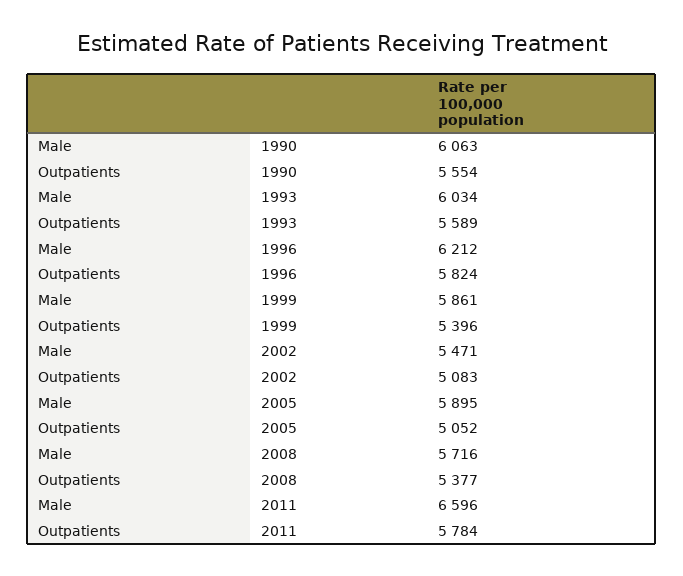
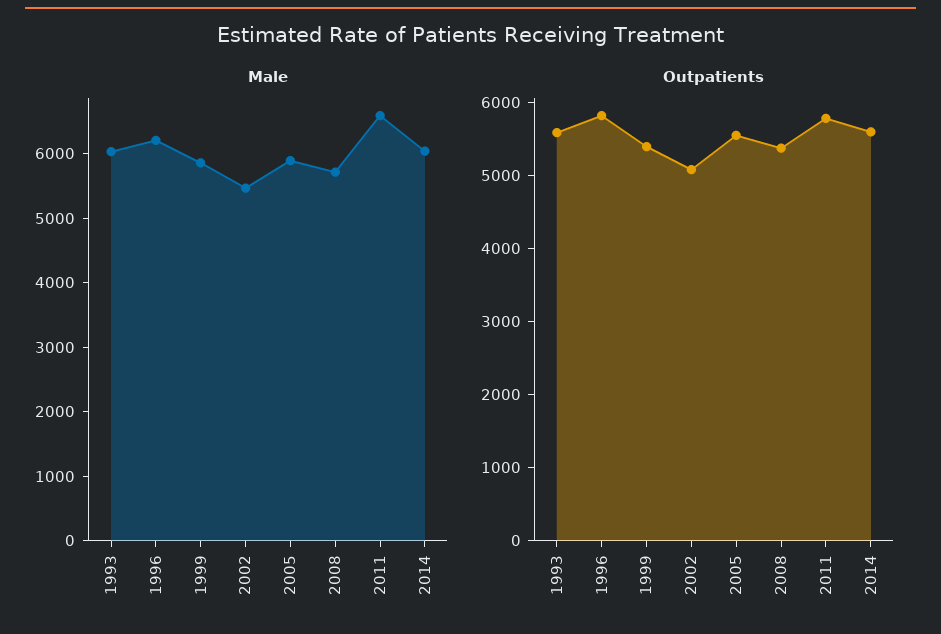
Male, 1990: 6063 -> none
Outpatients, 1990: 5554 -> none
Outpatients, 2005: 5052 -> 5600
Male, 2014: none -> 6000
Outpatients, 2014: none -> 5600

